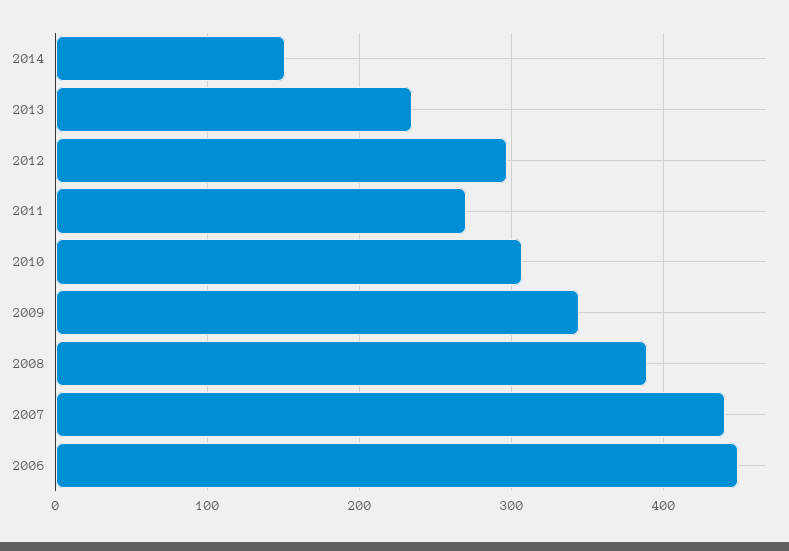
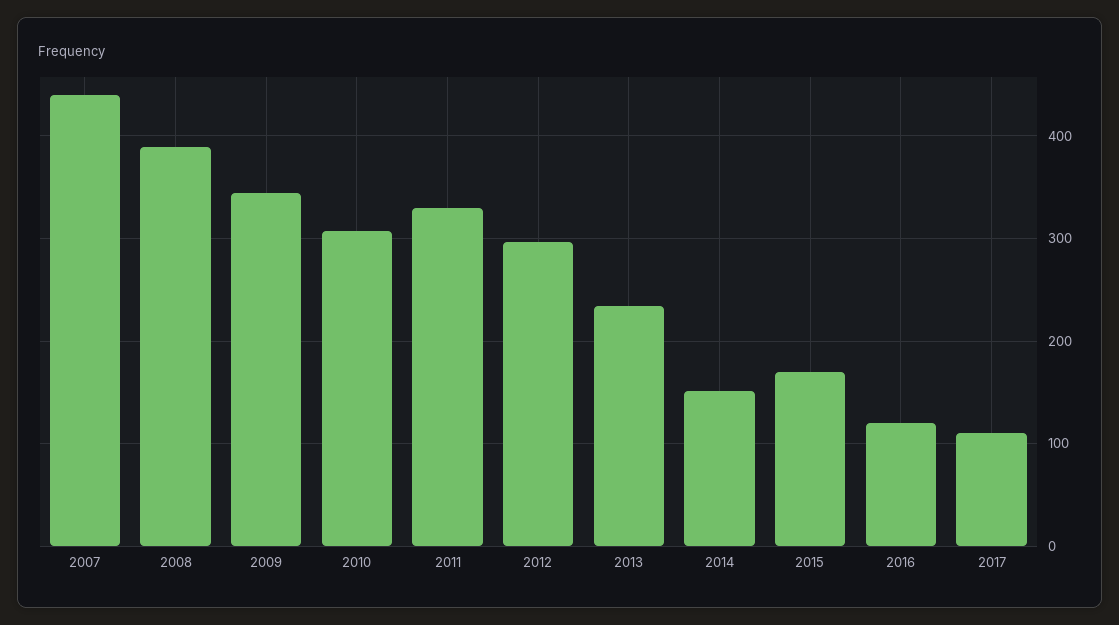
2011: 270 -> 330
2006: 450 -> none
2015: none -> 170
2016: none -> 120
2017: none -> 110

